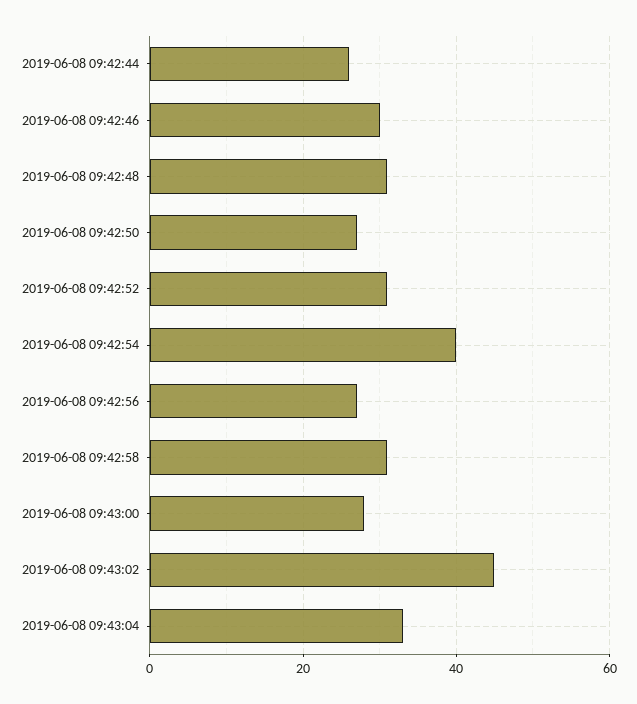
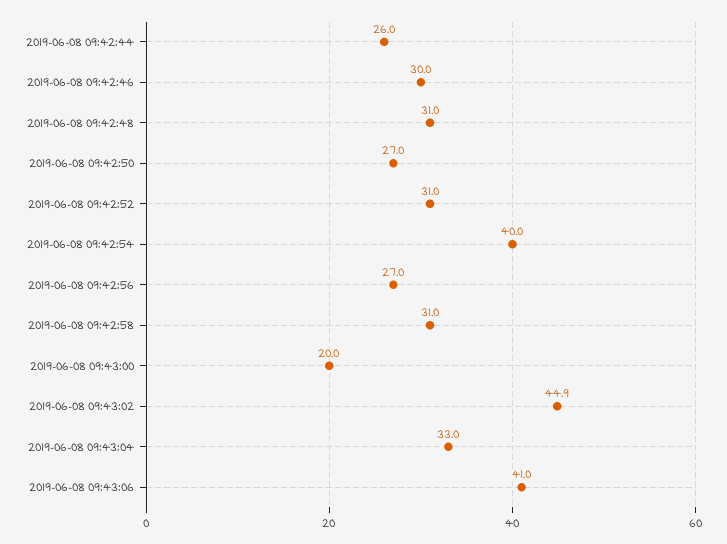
2019-06-08 09:43:00: 28 -> 20
2019-06-08 09:43:06: none -> 41

